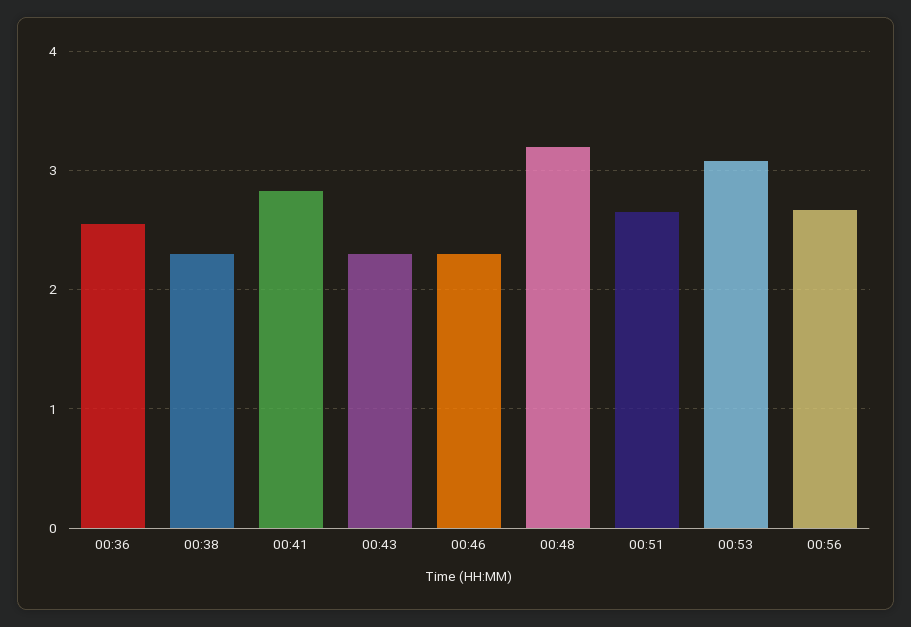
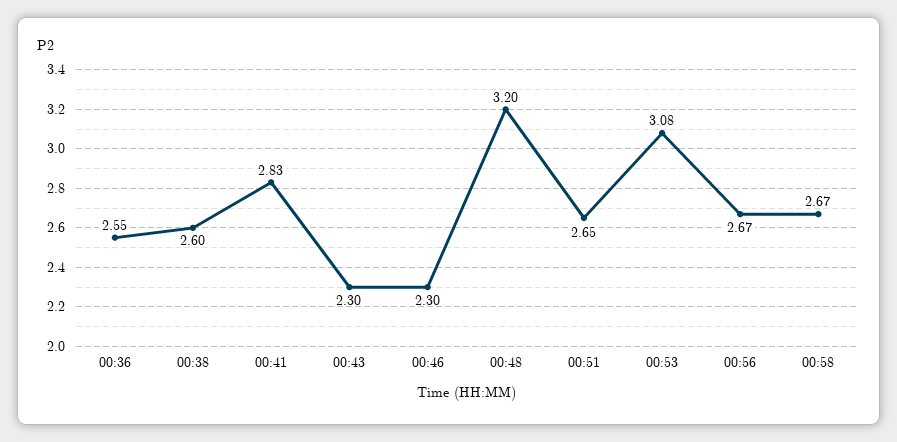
00:38: 2.3 -> 2.6
00:58: none -> 2.67

